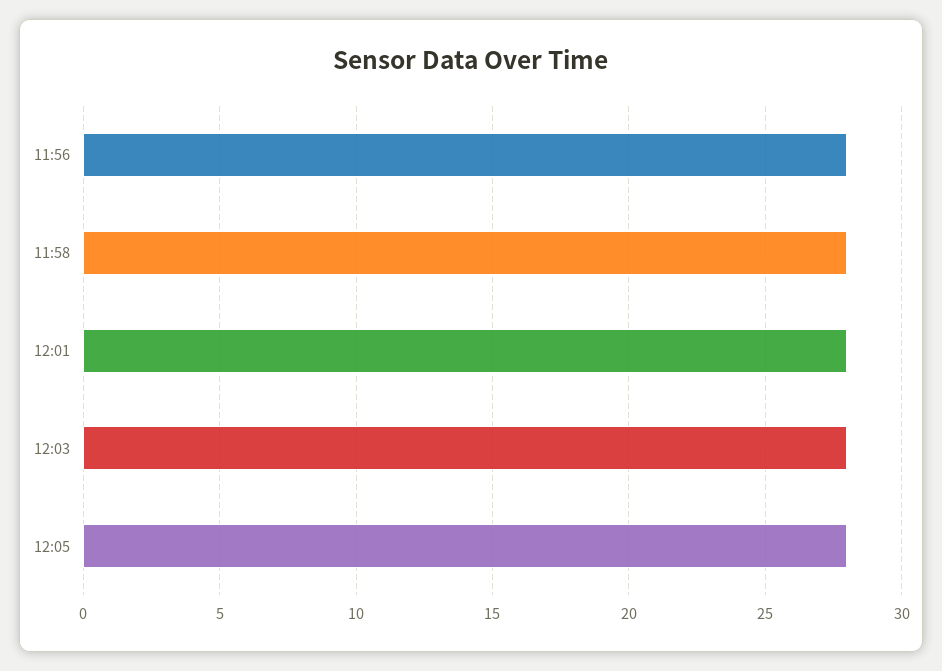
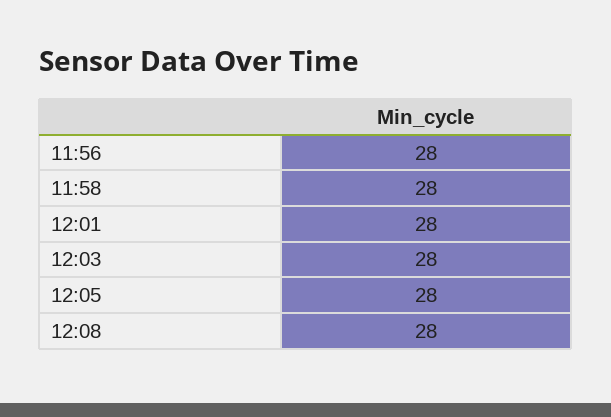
12:08: none -> 28

